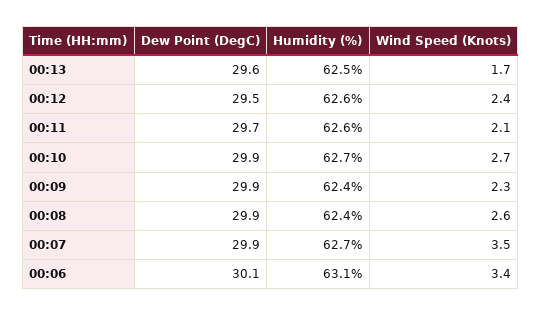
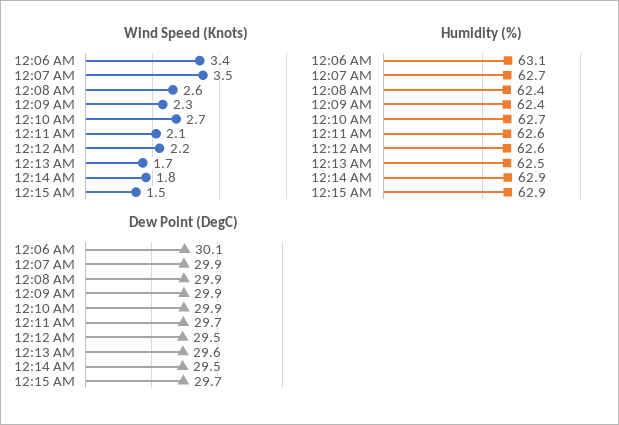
Wind Speed (Knots), 00:12: 2.4 -> 2.2
Wind Speed (Knots), 12:14 AM: none -> 1.8
Wind Speed (Knots), 12:15 AM: none -> 1.5
Humidity (%), 12:14 AM: none -> 62.9
Humidity (%), 12:15 AM: none -> 62.9
Dew Point (DegC), 12:14 AM: none -> 29.5
Dew Point (DegC), 12:15 AM: none -> 29.7

